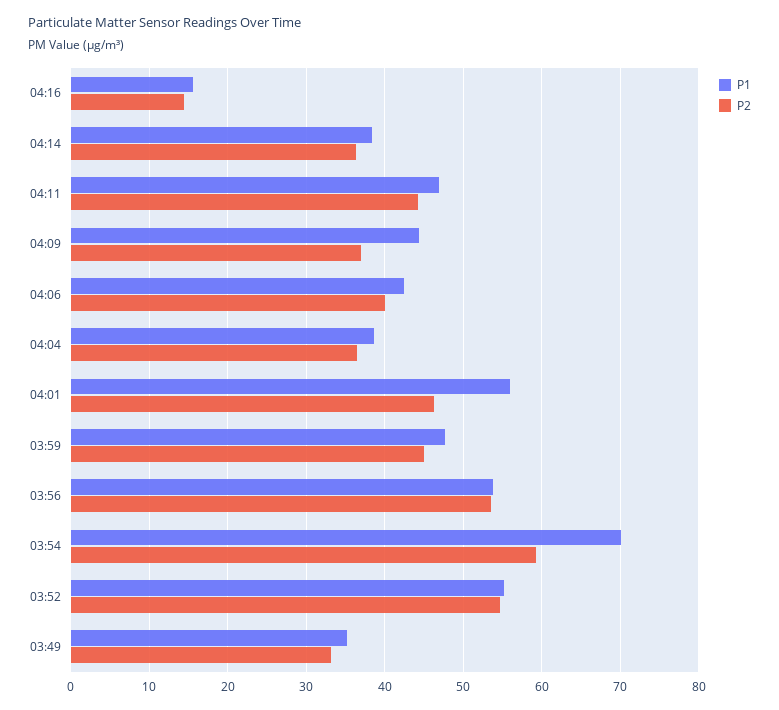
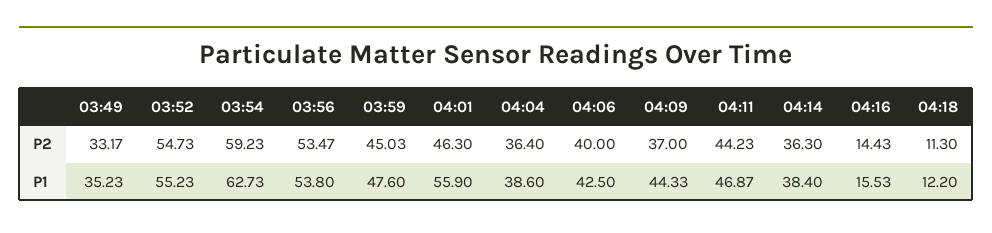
P1, 03:54: 70 -> 62.73
P2, 04:18: none -> 11.3
P1, 04:18: none -> 12.2

